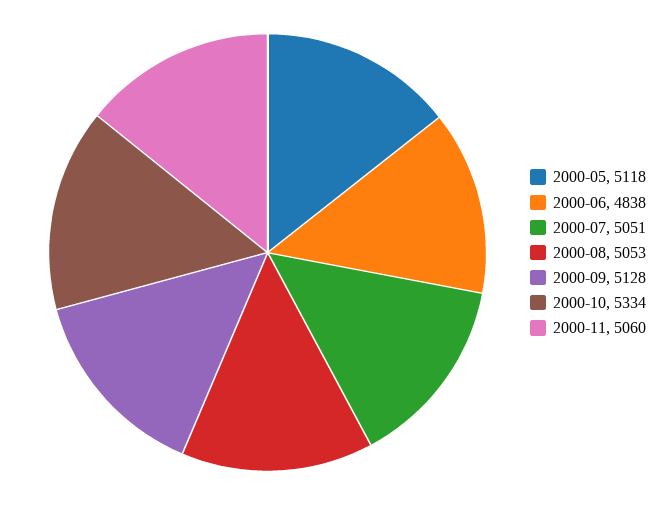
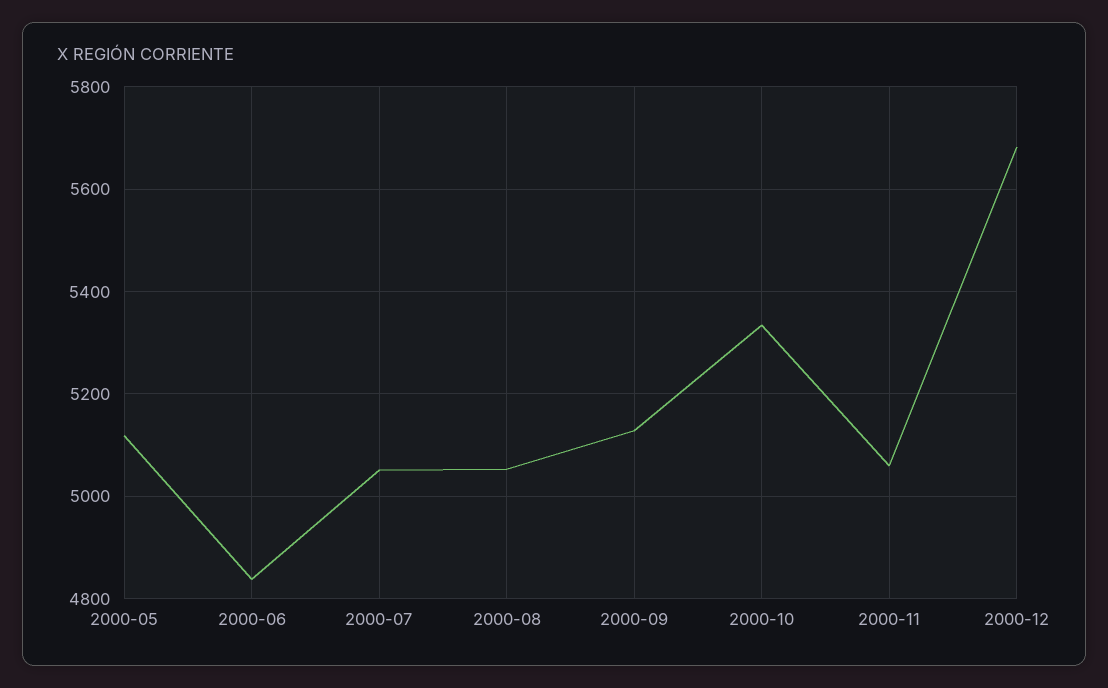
2000-12: none -> 5680

